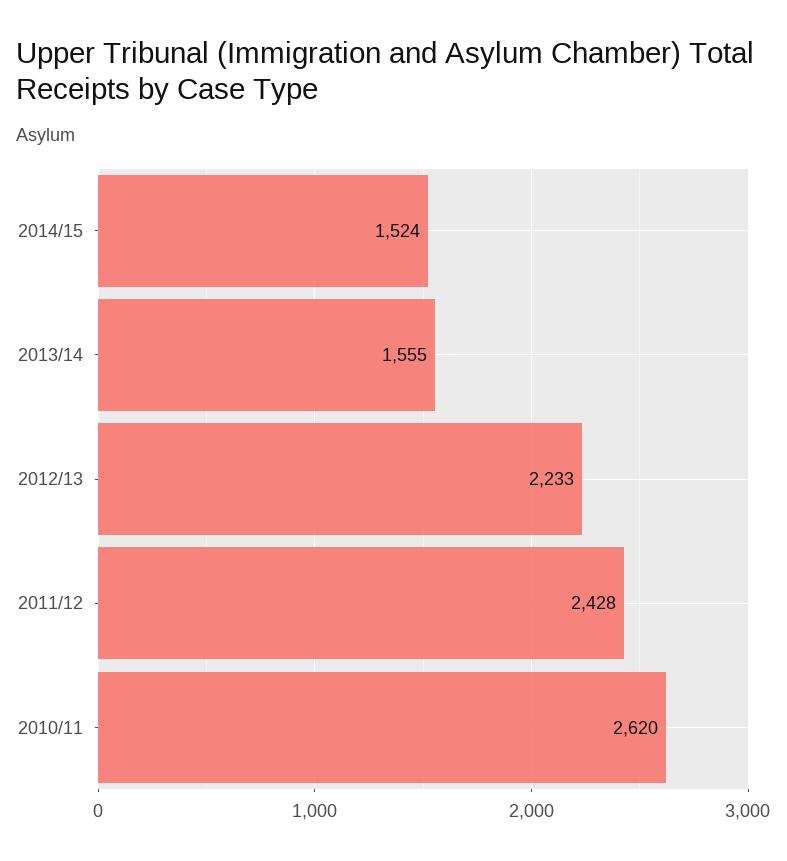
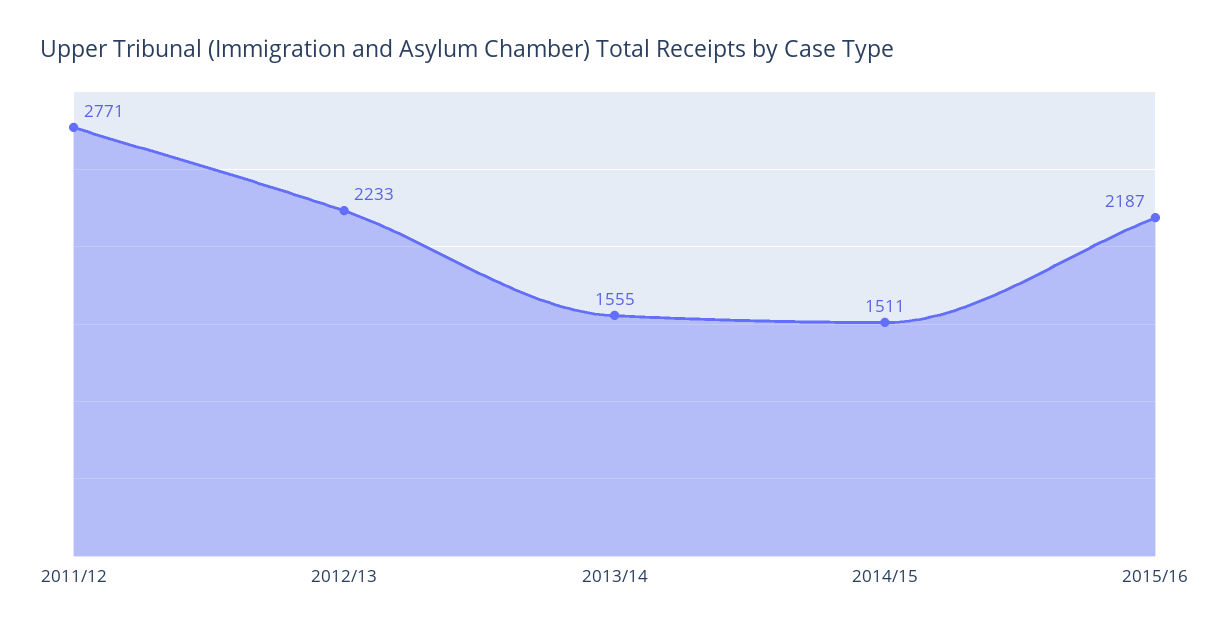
2014/15: 1524 -> 1511
2011/12: 2428 -> 2771
2010/11: 2620 -> none
2015/16: none -> 2187

